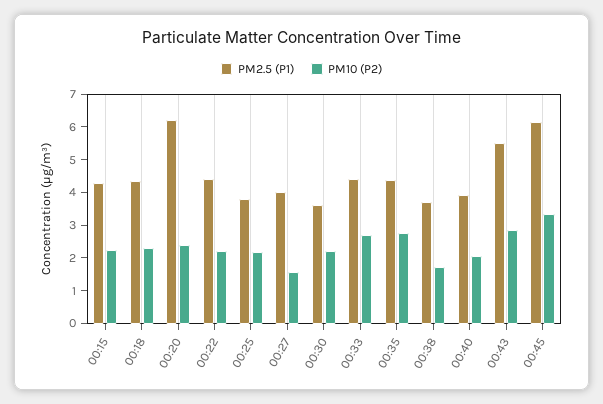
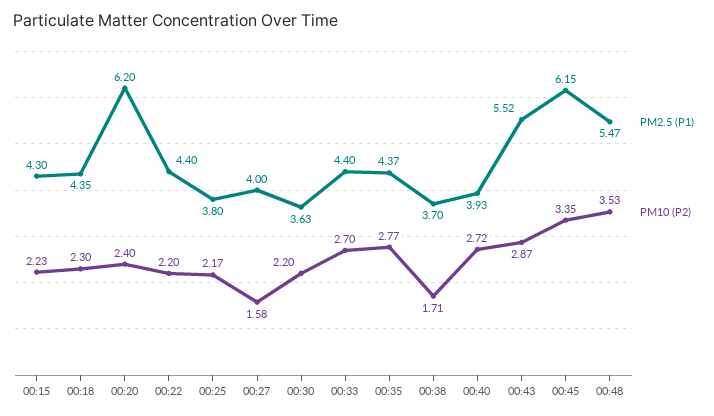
PM10 (P2), 00:40: 2 -> 2.72
PM2.5 (P1), 00:48: none -> 5.47
PM10 (P2), 00:48: none -> 3.53

